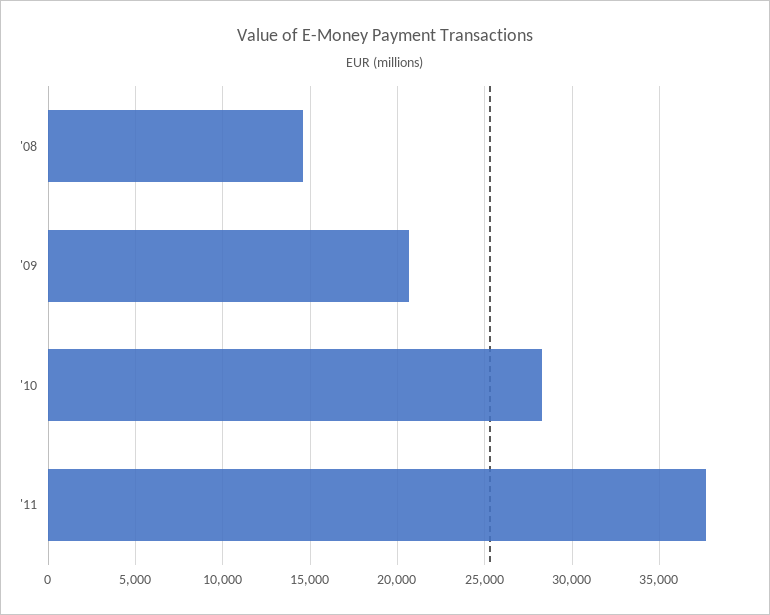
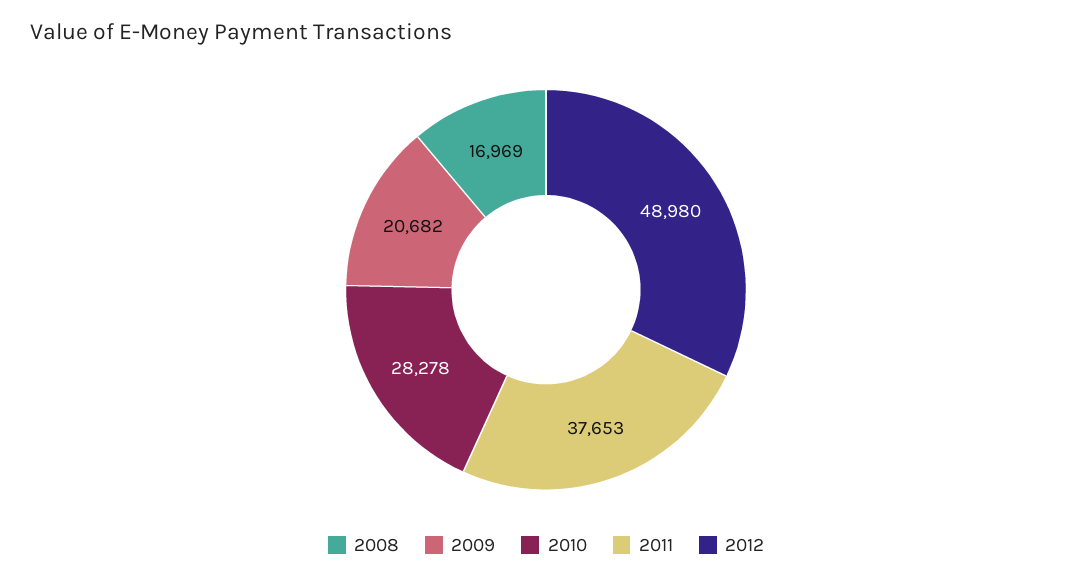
'08: 14500 -> 16969
2012: none -> 48980

